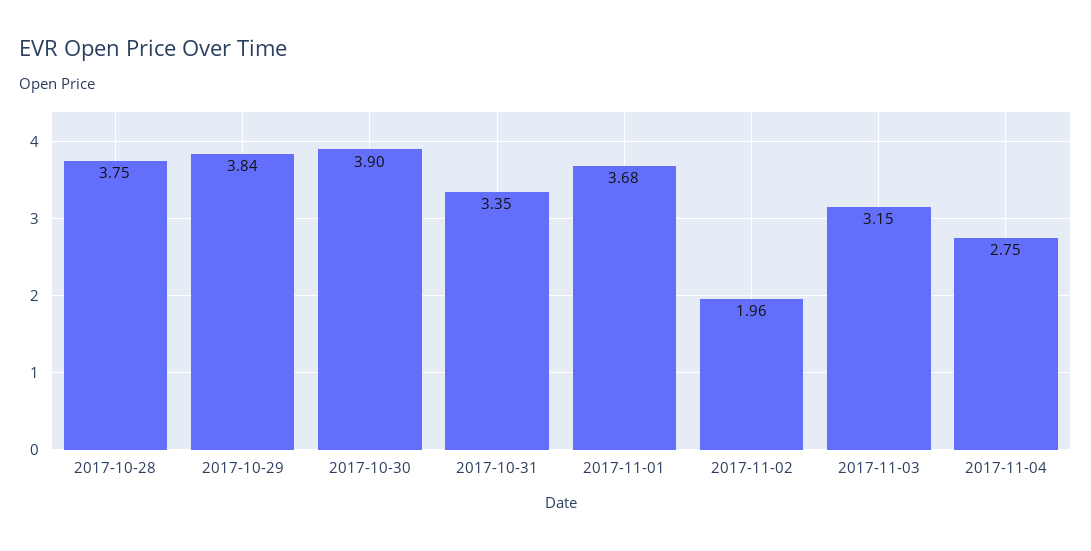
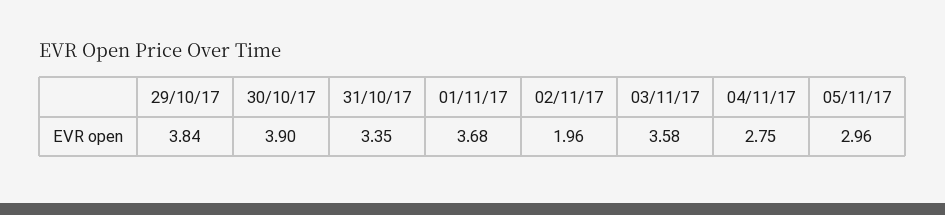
2017-10-28: 3.75 -> none
2017-11-03: 3.15 -> 3.58
05/11/17: none -> 2.96

